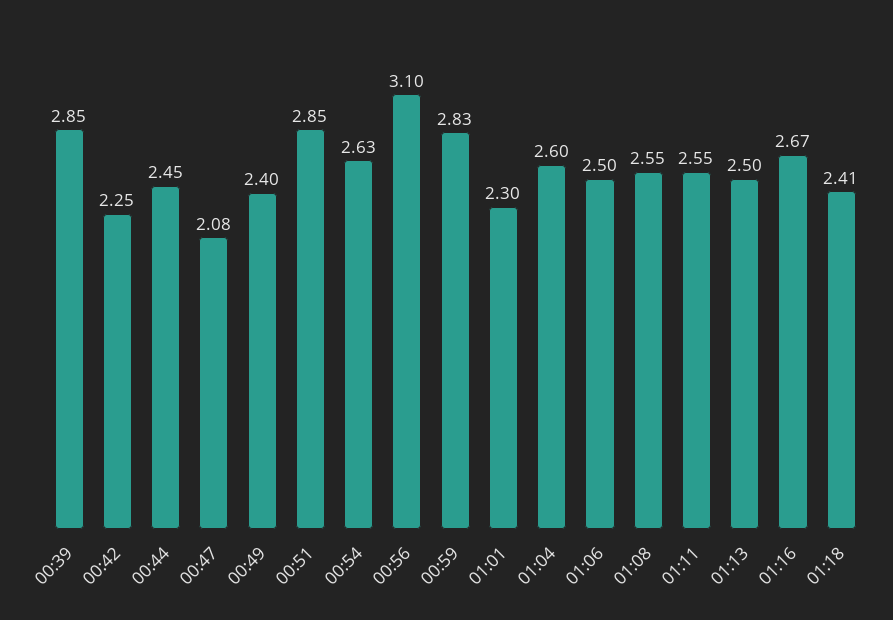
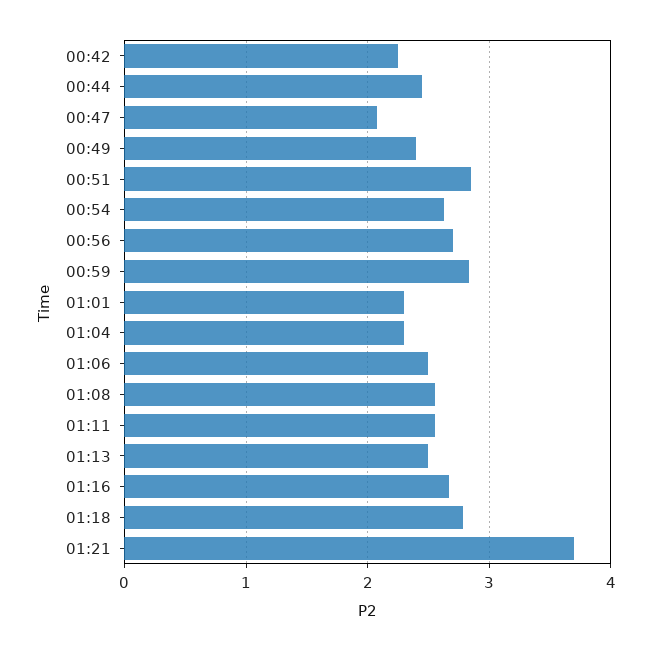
00:39: 2.85 -> none
00:56: 3.1 -> 2.7
01:04: 2.6 -> 2.3
01:18: 2.41 -> 2.8
01:21: none -> 3.7

